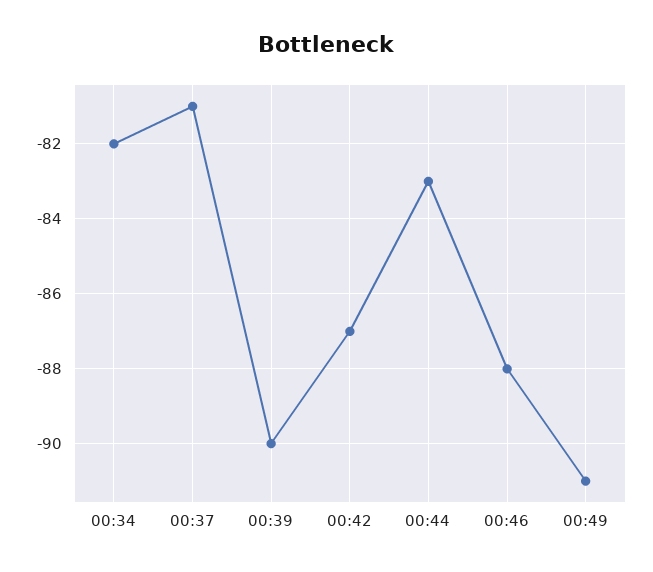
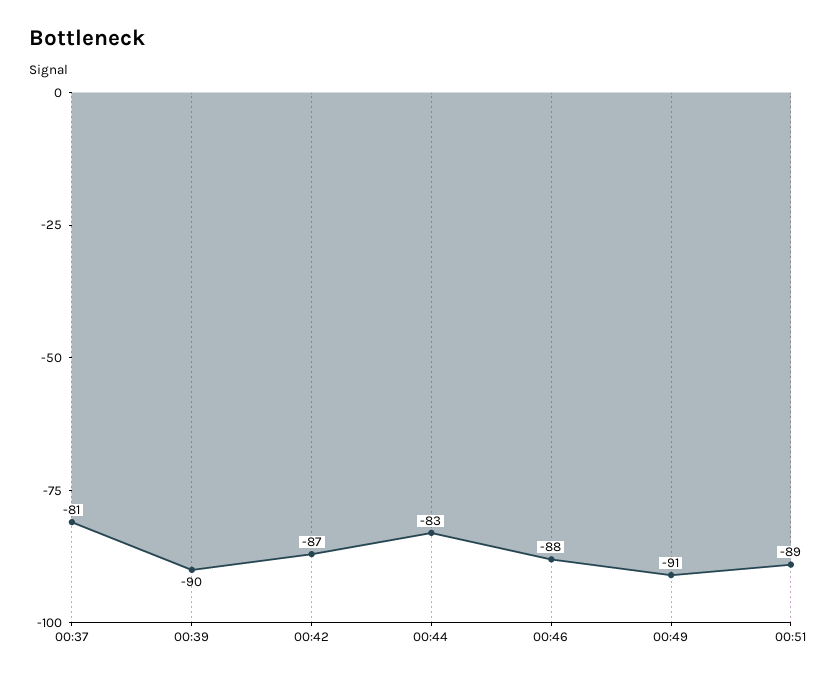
00:34: -82 -> none
00:51: none -> -89

